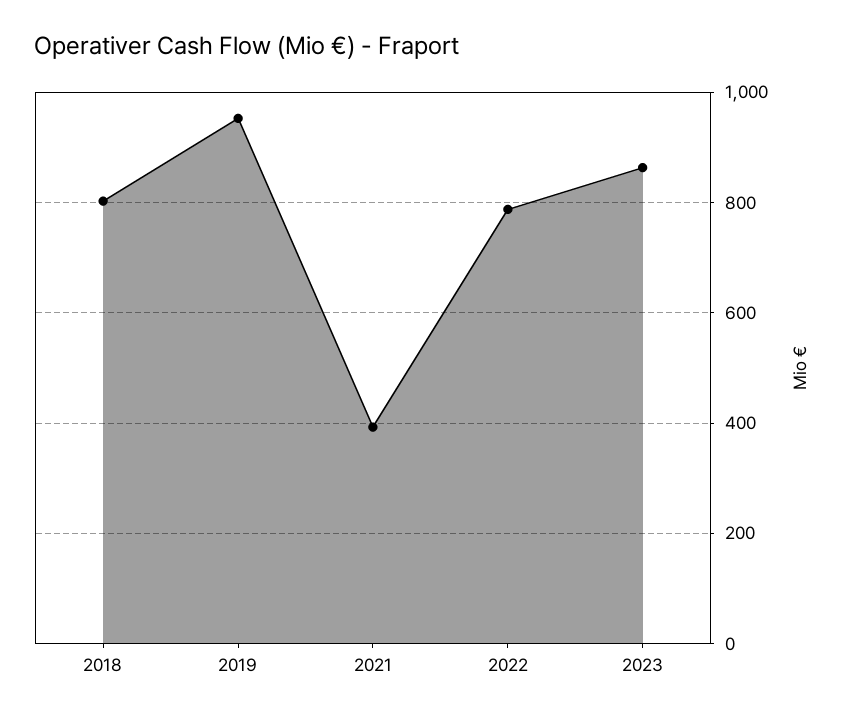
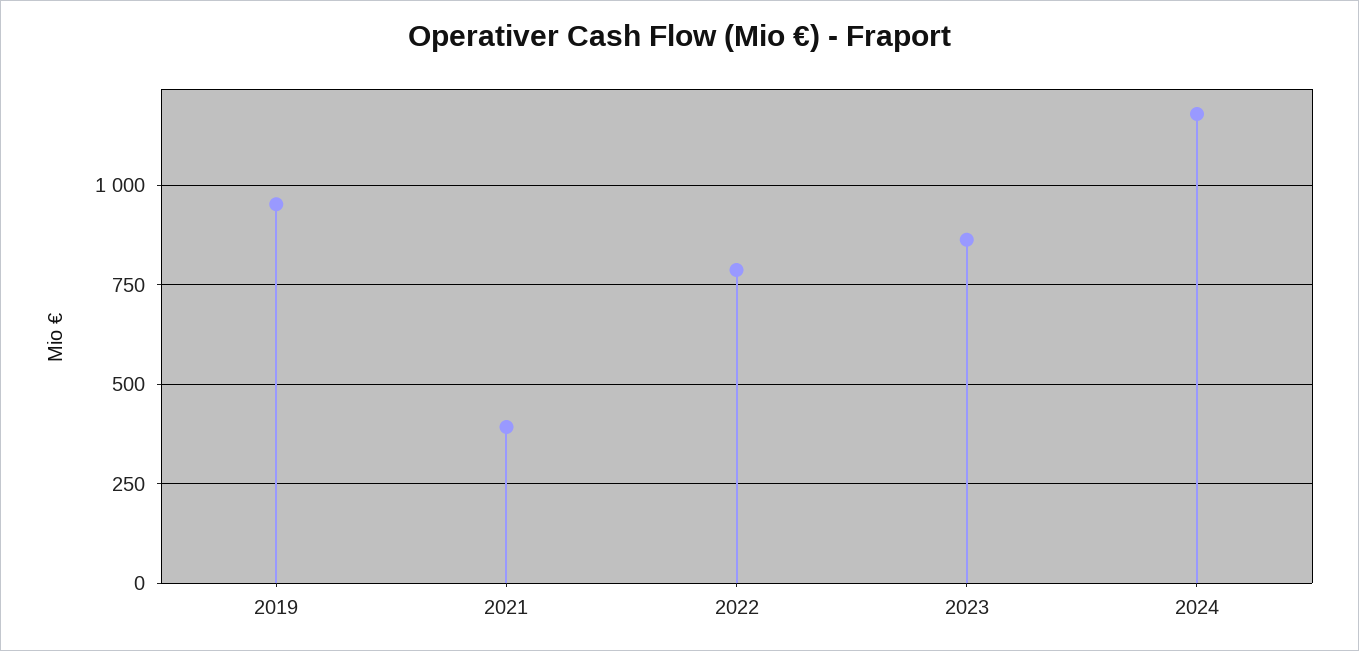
2018: 800 -> none
2024: none -> 1175

